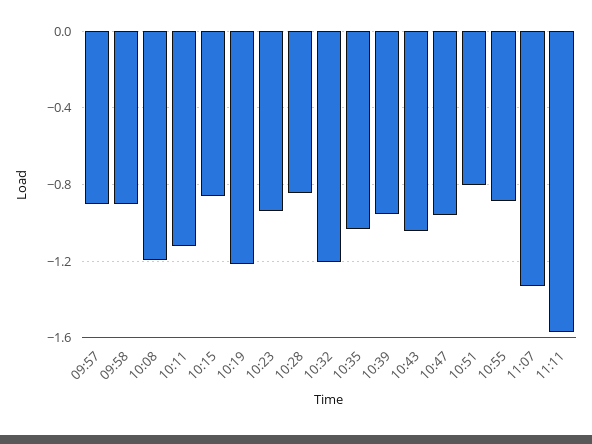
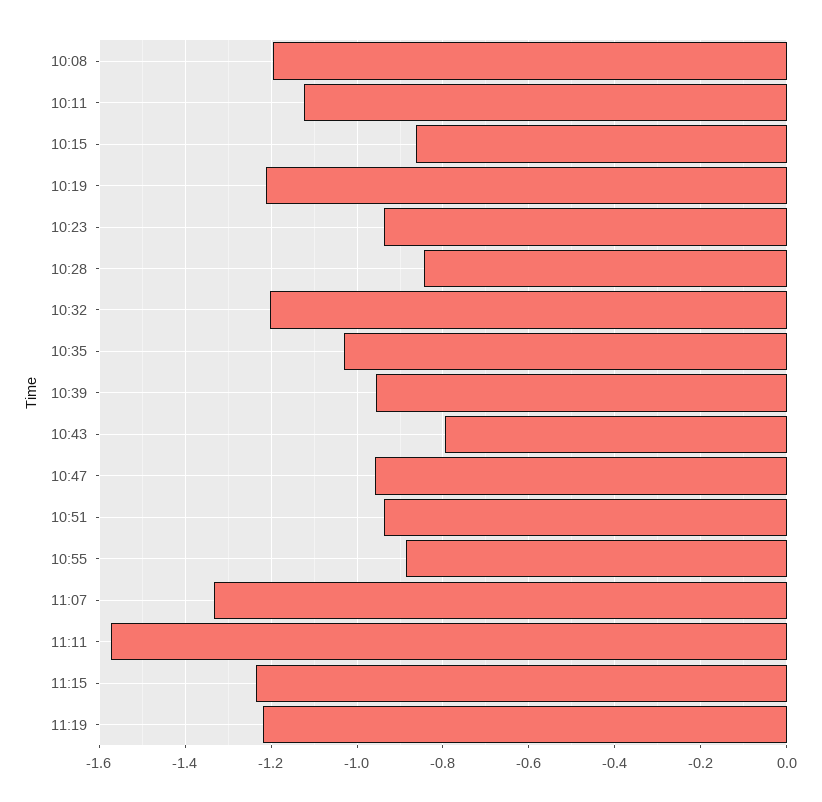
09:57: -0.9 -> none
09:58: -0.9 -> none
10:43: -1.05 -> -0.8
10:51: -0.8 -> -0.94
11:15: none -> -1.24
11:19: none -> -1.22

